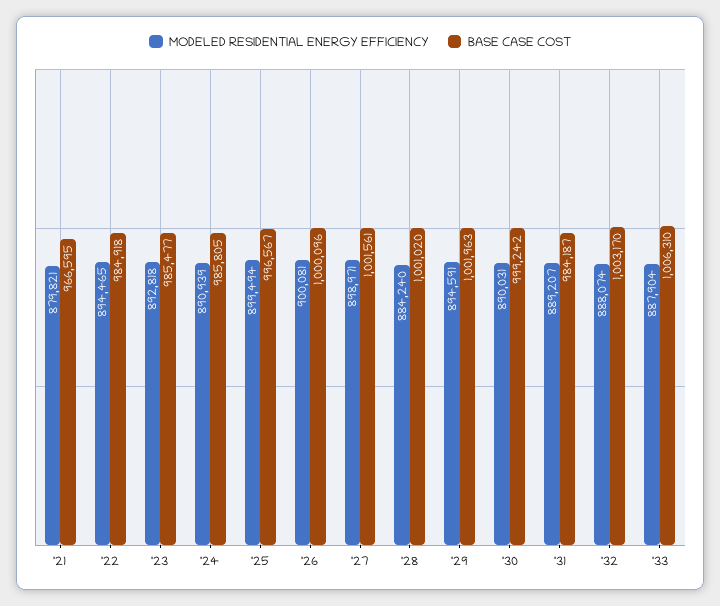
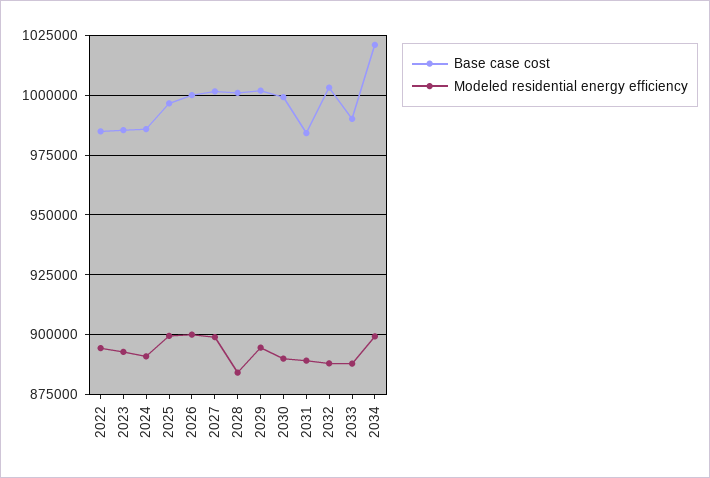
MODELED RESIDENTIAL ENERGY EFFICIENCY, '21: 879821 -> none
BASE CASE COST, '21: 966595 -> none
BASE CASE COST, '33: 1006310 -> 990000
BASE CASE COST, 2034: none -> 1020000
MODELED RESIDENTIAL ENERGY EFFICIENCY, 2034: none -> 900000

